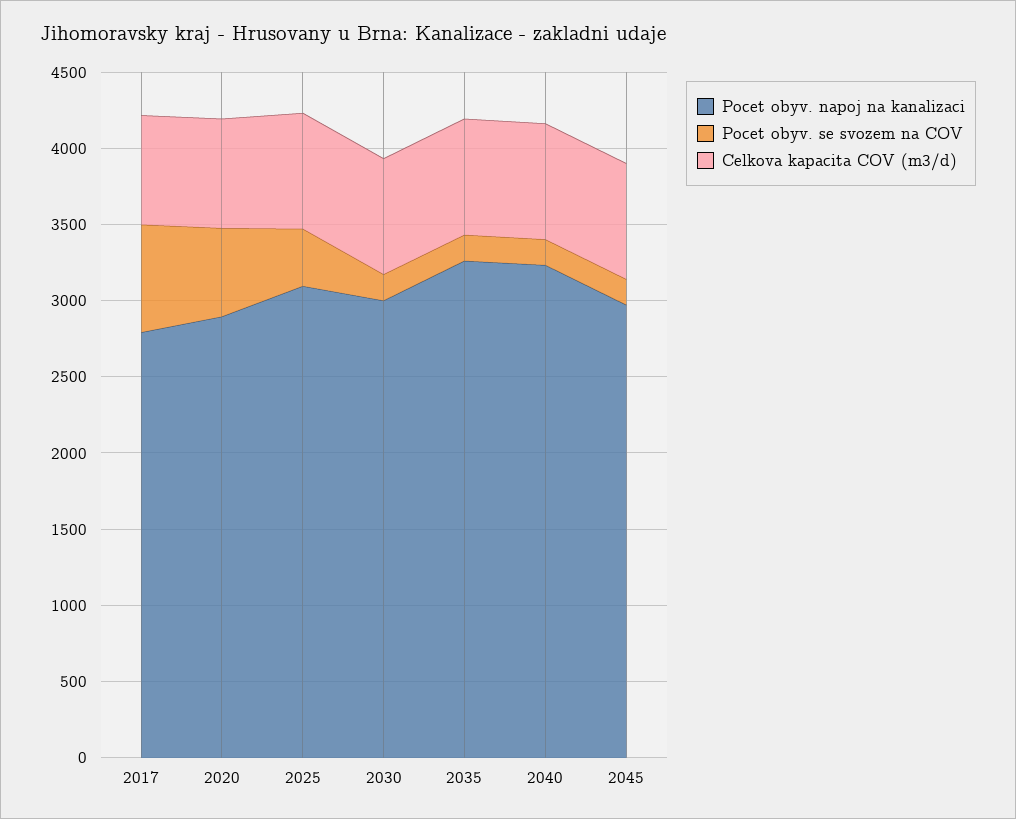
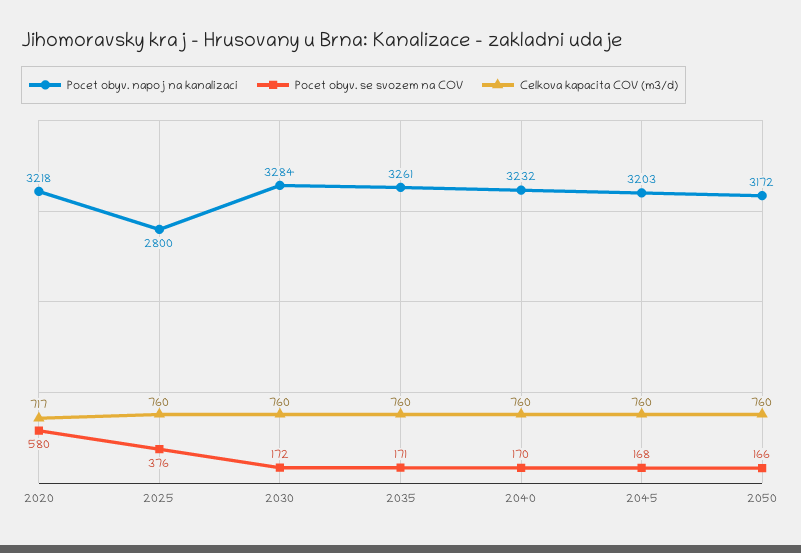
Pocet obyv. napoj na kanalizaci, 2017: 2800 -> none
Pocet obyv. se svozem na COV, 2017: 700 -> none
Celkova kapacita COV (m3/d), 2017: 700 -> none
Pocet obyv. napoj na kanalizaci, 2020: 2900 -> 3218
Pocet obyv. napoj na kanalizaci, 2025: 3100 -> 2800
Pocet obyv. napoj na kanalizaci, 2030: 3000 -> 3284
Pocet obyv. napoj na kanalizaci, 2045: 3000 -> 3203
Pocet obyv. napoj na kanalizaci, 2050: none -> 3172
Pocet obyv. se svozem na COV, 2050: none -> 166
Celkova kapacita COV (m3/d), 2050: none -> 760

